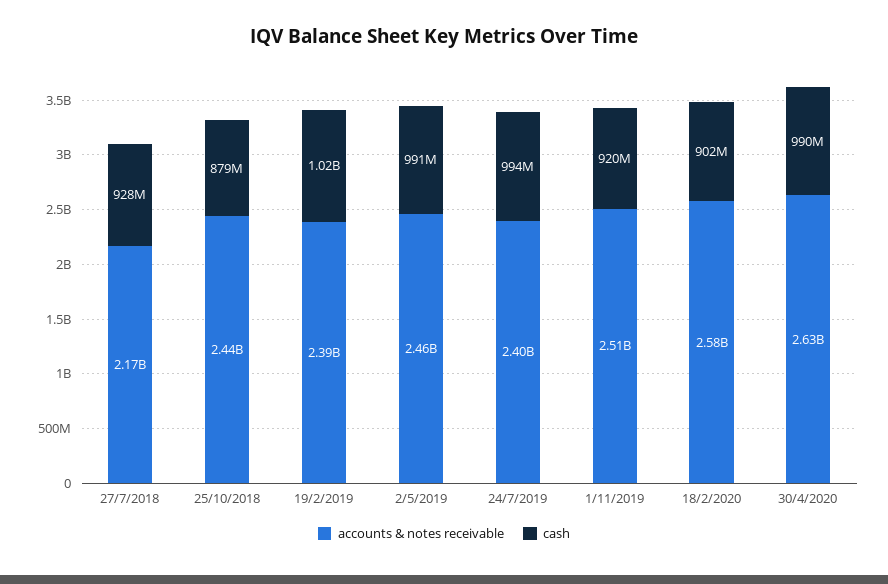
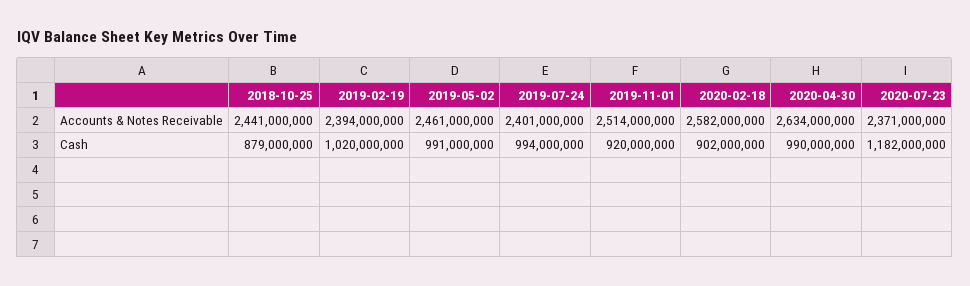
accounts & notes receivable, 27/7/2018: 2170000000 -> none
cash, 27/7/2018: 928000000 -> none
accounts & notes receivable, 2020-07-23: none -> 2371000000
cash, 2020-07-23: none -> 1182000000

